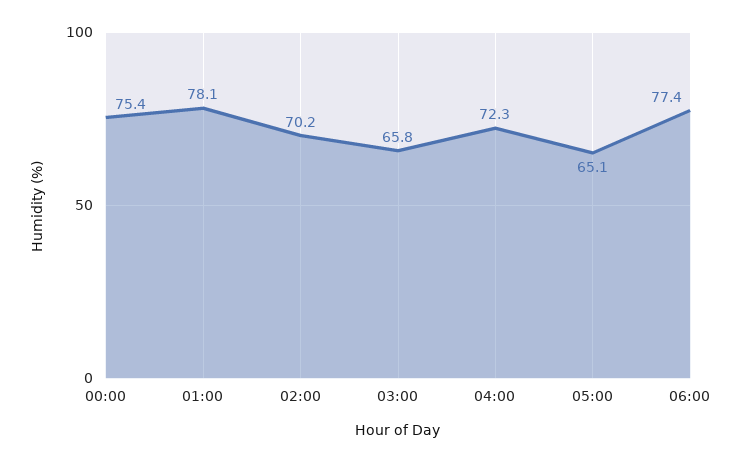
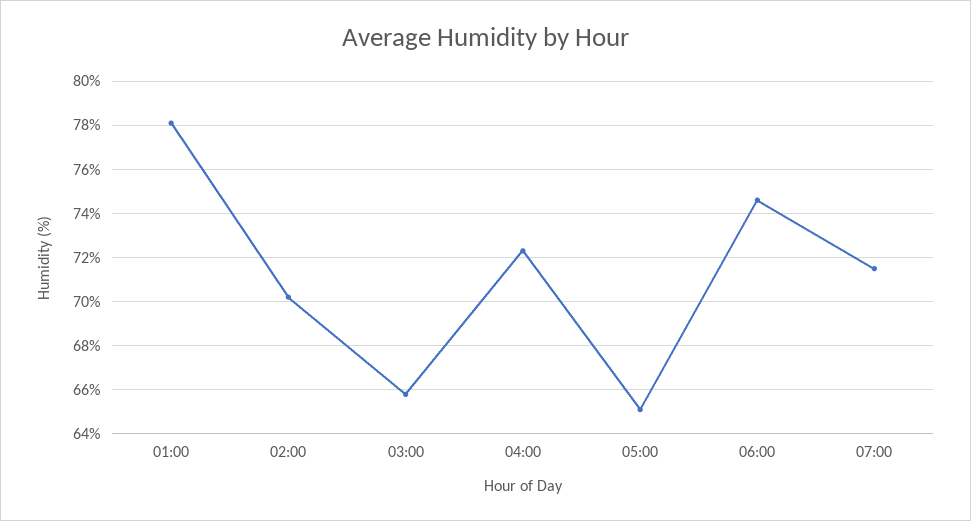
00:00: 75.4 -> none
06:00: 77.4 -> 74.5
07:00: none -> 71.5

